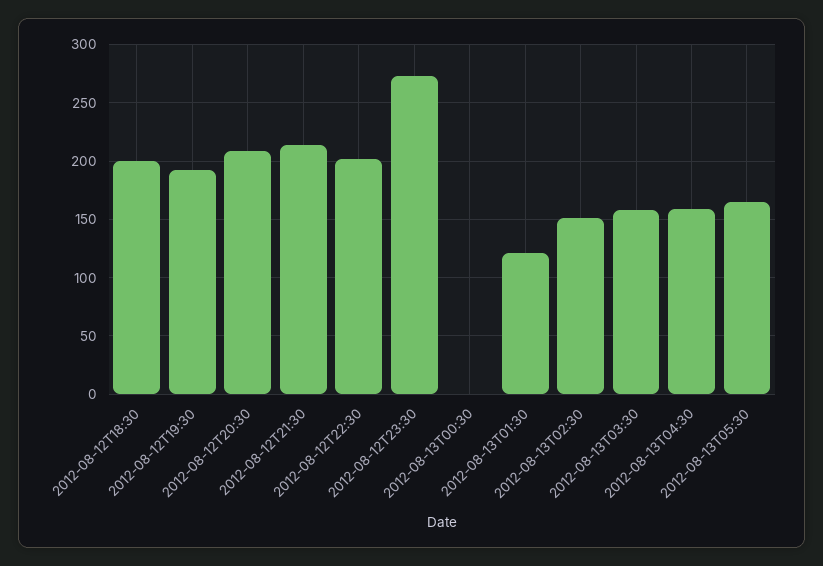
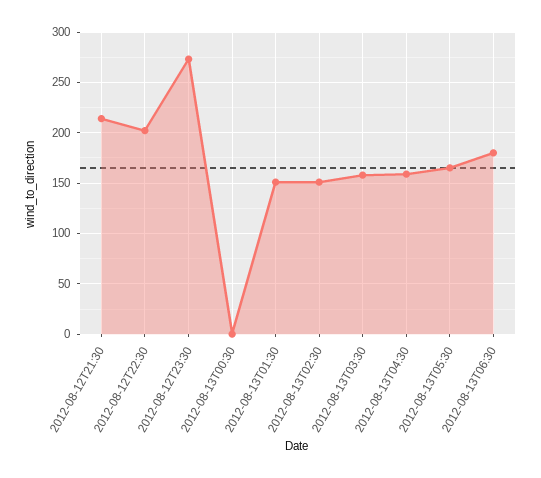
2012-08-12T18:30: 200 -> none
2012-08-12T19:30: 190 -> none
2012-08-12T20:30: 210 -> none
2012-08-13T01:30: 120 -> 150
2012-08-13T06:30: none -> 180

